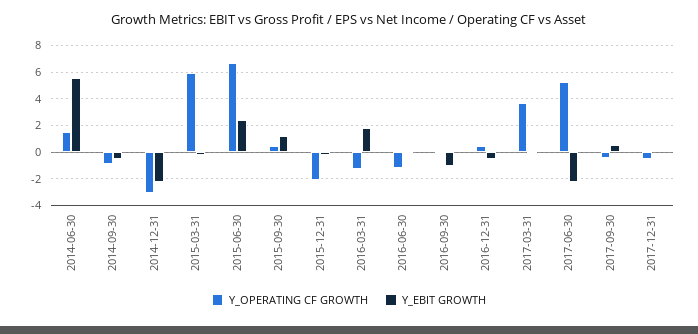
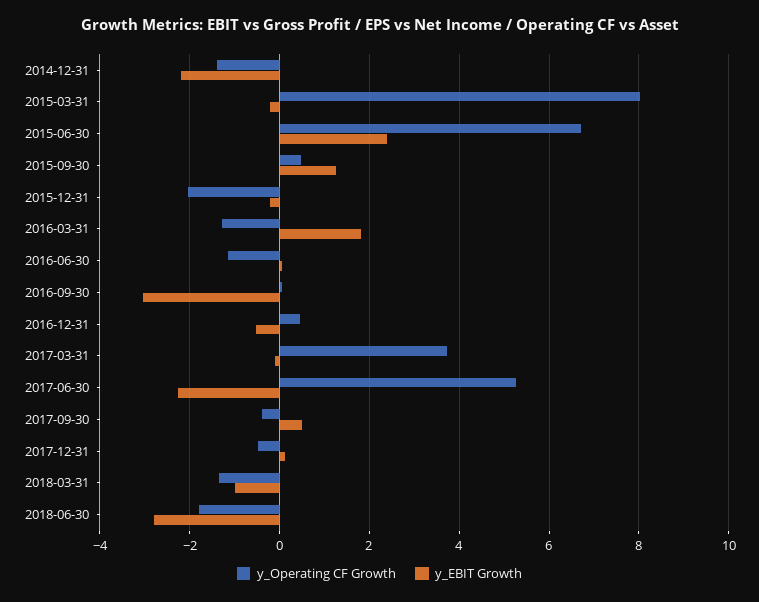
Y_OPERATING CF GROWTH, 2014-06-30: 1.5 -> none
Y_EBIT GROWTH, 2014-06-30: 5.5 -> none
Y_OPERATING CF GROWTH, 2014-09-30: -1 -> none
Y_EBIT GROWTH, 2014-09-30: -0.5 -> none
Y_OPERATING CF GROWTH, 2014-12-31: -3 -> -1.4
Y_OPERATING CF GROWTH, 2015-03-31: 6 -> 8
Y_EBIT GROWTH, 2016-09-30: -1 -> -3
Y_OPERATING CF GROWTH, 2018-03-31: none -> -1.4
Y_EBIT GROWTH, 2018-03-31: none -> -1
Y_OPERATING CF GROWTH, 2018-06-30: none -> -1.8
Y_EBIT GROWTH, 2018-06-30: none -> -2.8

